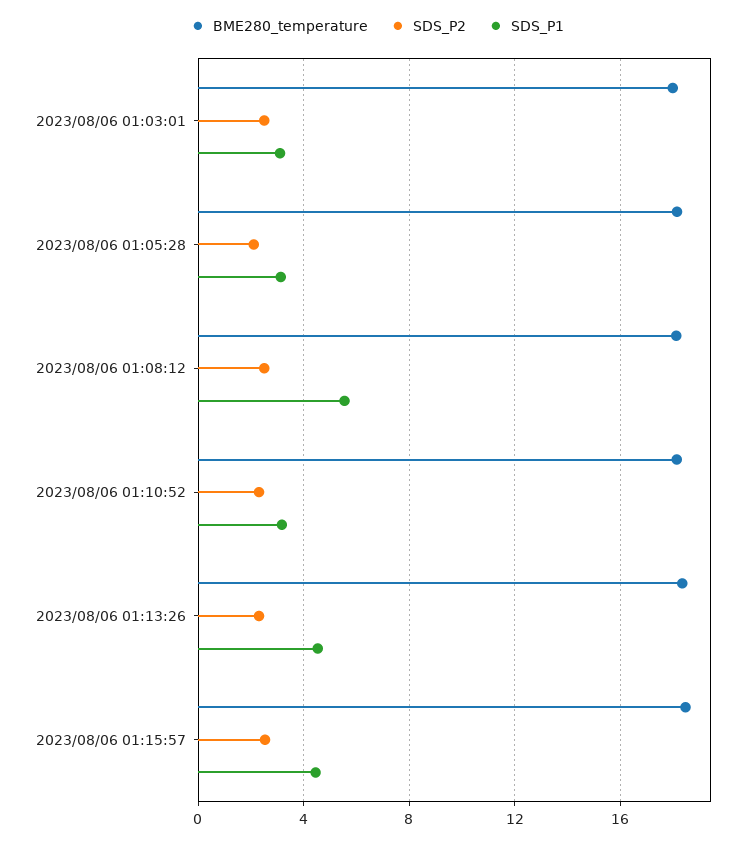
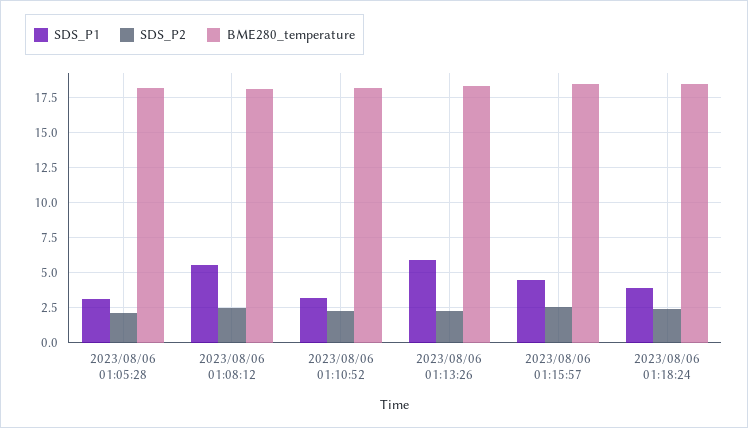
BME280_temperature, 2023/08/06 01:03:01: 18 -> none
SDS_P2, 2023/08/06 01:03:01: 2.5 -> none
SDS_P1, 2023/08/06 01:03:01: 3 -> none
SDS_P1, 2023/08/06 01:13:26: 4.5 -> 6
SDS_P1, 2023/08/06 01:18:24: none -> 4
SDS_P2, 2023/08/06 01:18:24: none -> 2.5
BME280_temperature, 2023/08/06 01:18:24: none -> 18.5

